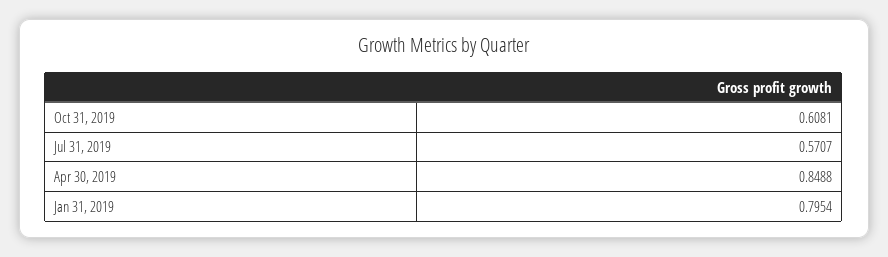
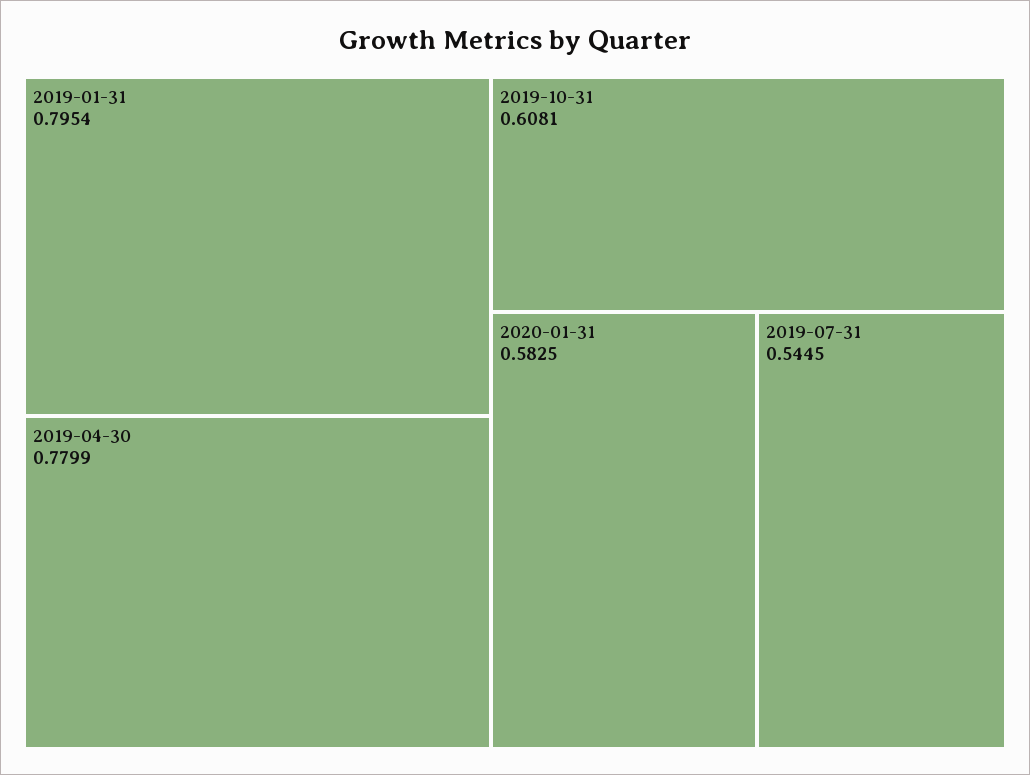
Jul 31, 2019: 0.5707 -> 0.5445
Apr 30, 2019: 0.8488 -> 0.7799
2020-01-31: none -> 0.5825

